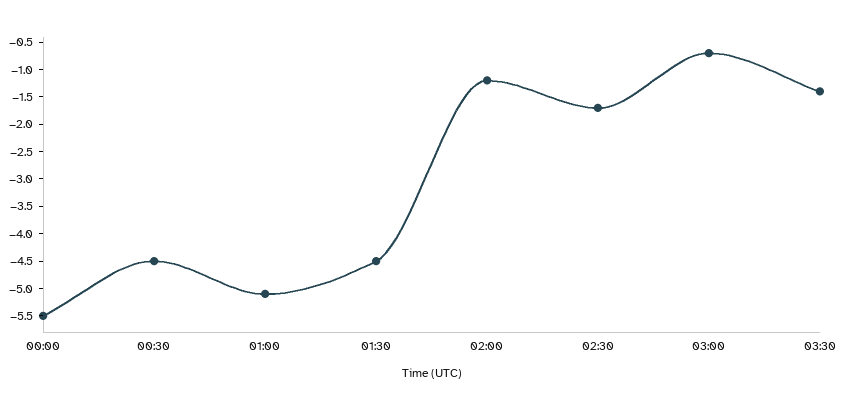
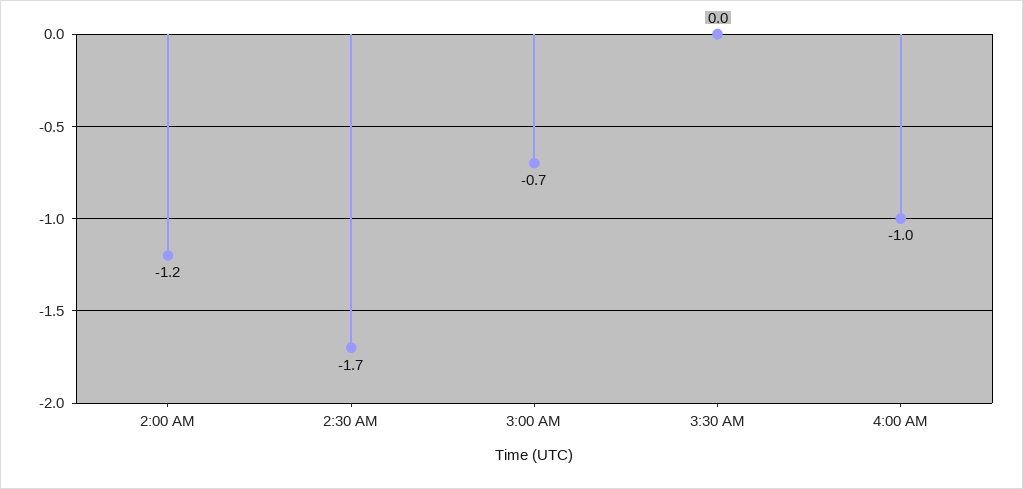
00:00: -5.5 -> none
00:30: -4.5 -> none
01:00: -5 -> none
01:30: -4.5 -> none
03:30: -1.5 -> 0
4:00 AM: none -> -1

